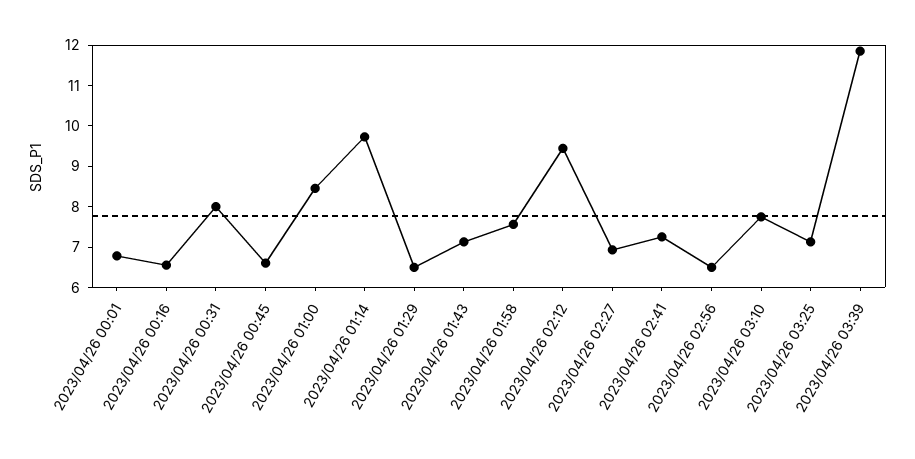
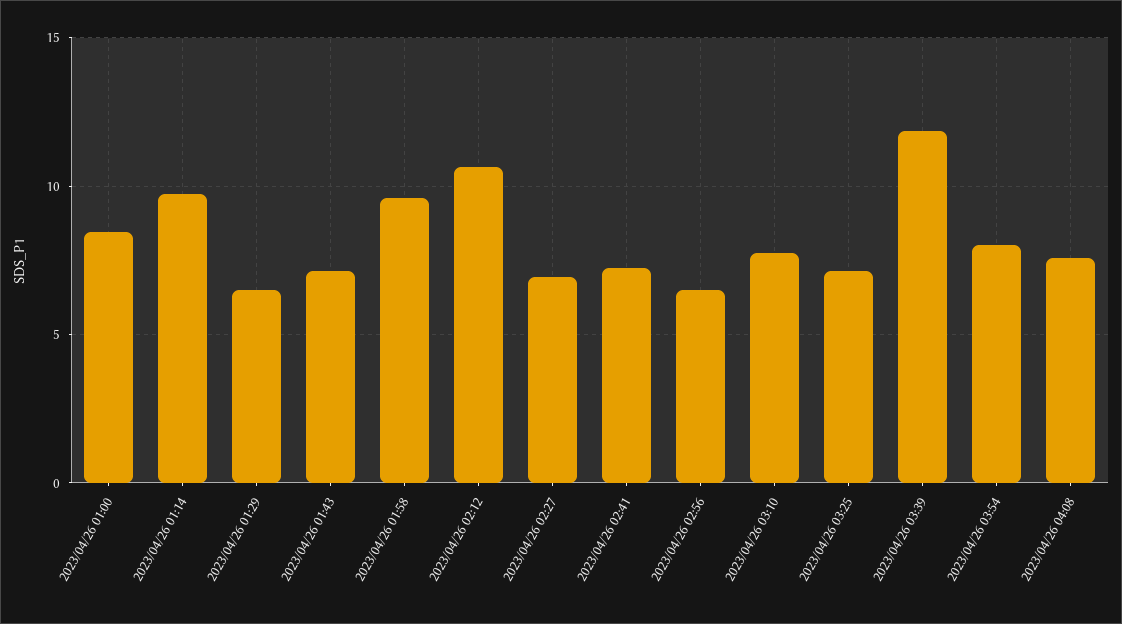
2023/04/26 00:01: 6.8 -> none
2023/04/26 00:16: 6.6 -> none
2023/04/26 00:31: 8 -> none
2023/04/26 00:45: 6.6 -> none
2023/04/26 01:58: 7.6 -> 9.5
2023/04/26 02:12: 9.4 -> 10.5
2023/04/26 03:54: none -> 8
2023/04/26 04:08: none -> 7.5

